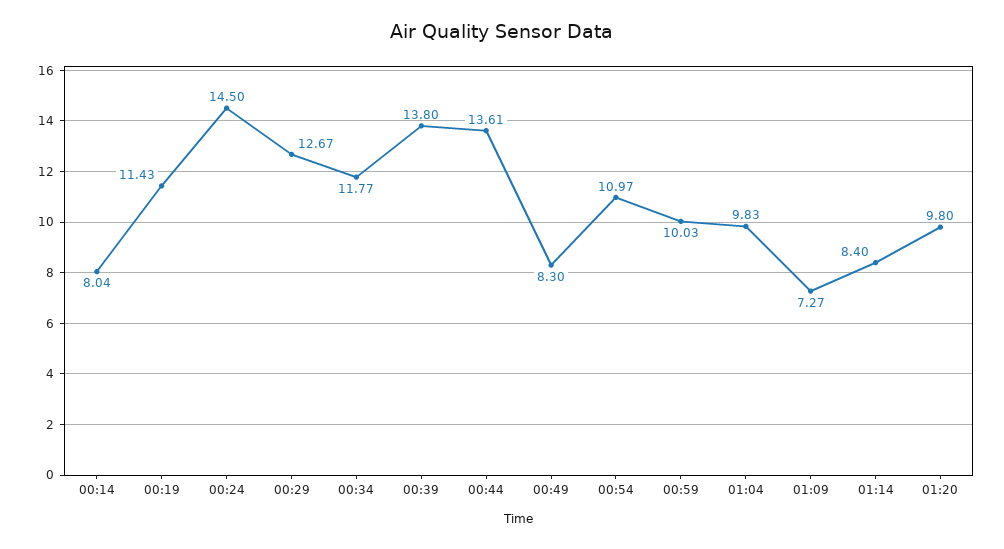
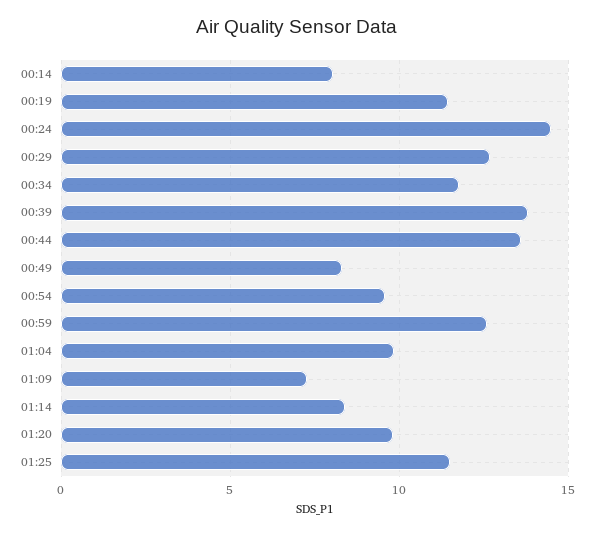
00:54: 10.97 -> 9.5
00:59: 10.03 -> 12.5
01:25: none -> 11.5

